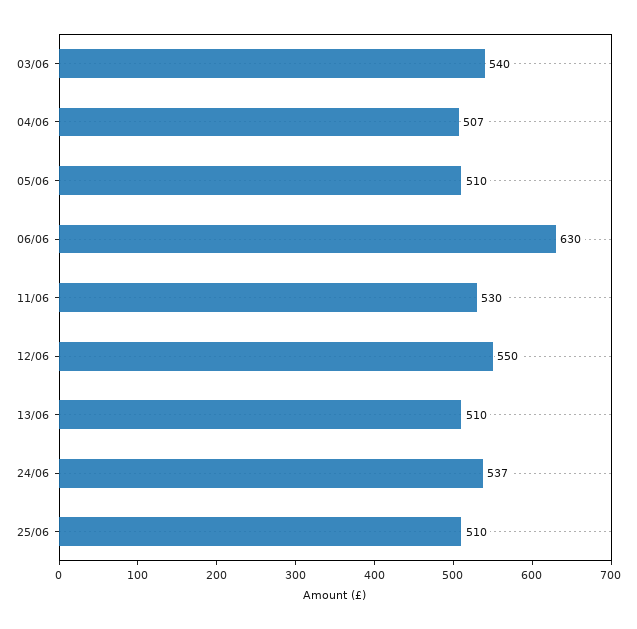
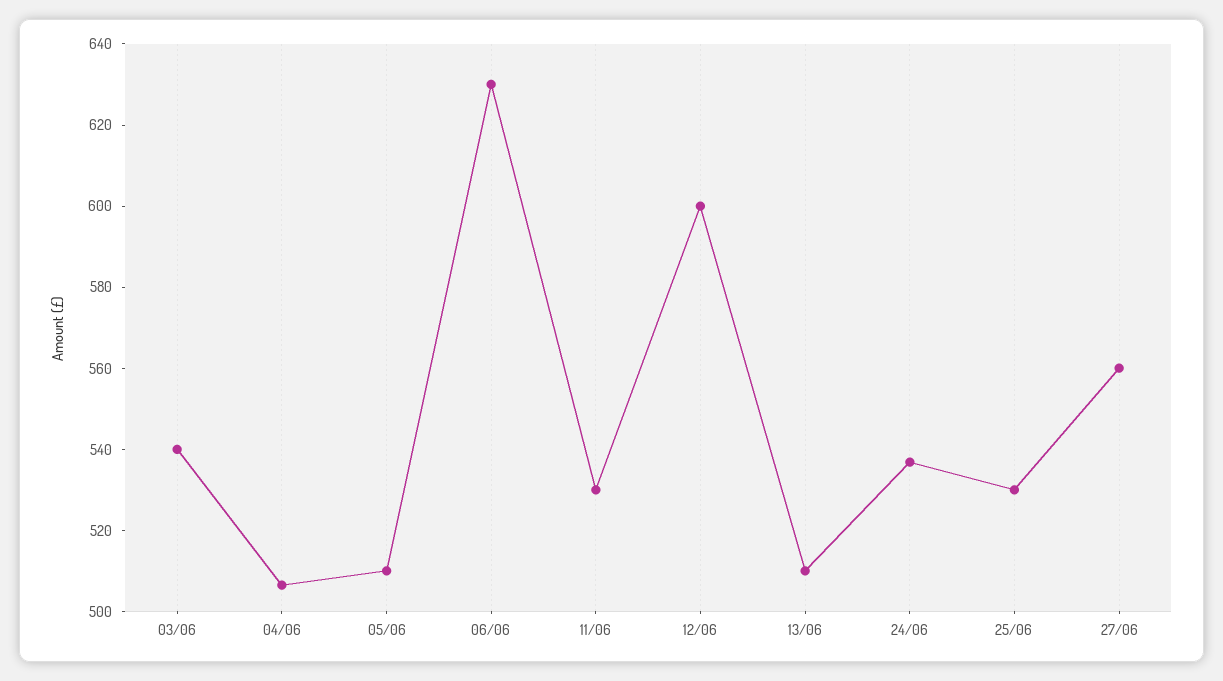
12/06: 550 -> 600
25/06: 510 -> 530
27/06: none -> 560

